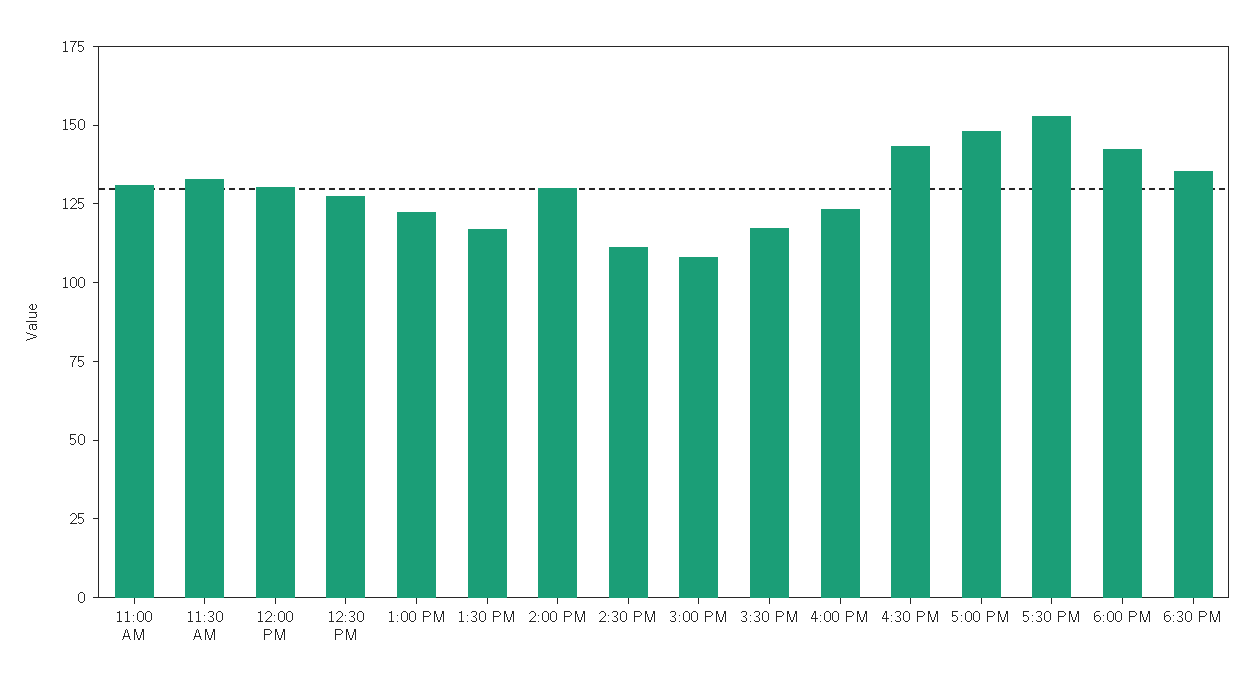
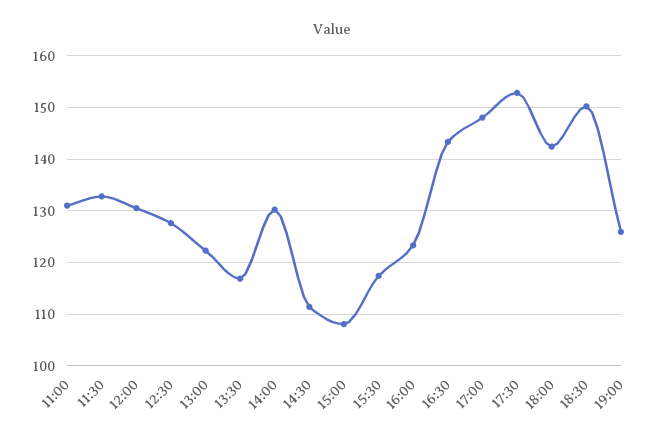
6:30 PM: 135 -> 150
19:00: none -> 126

